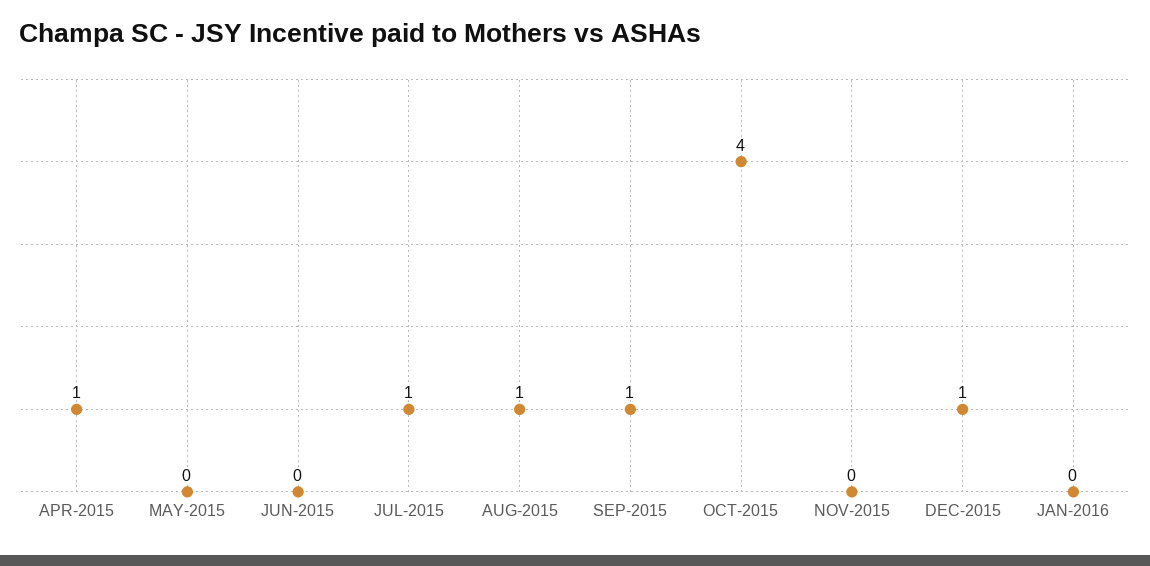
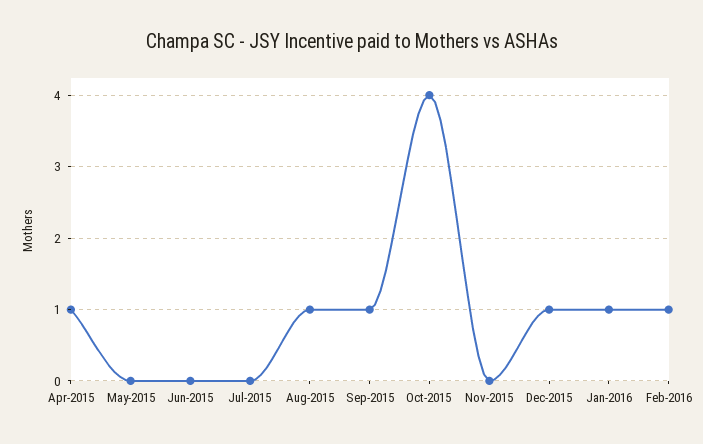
JUL-2015: 1 -> 0
JAN-2016: 0 -> 1
Feb-2016: none -> 1

